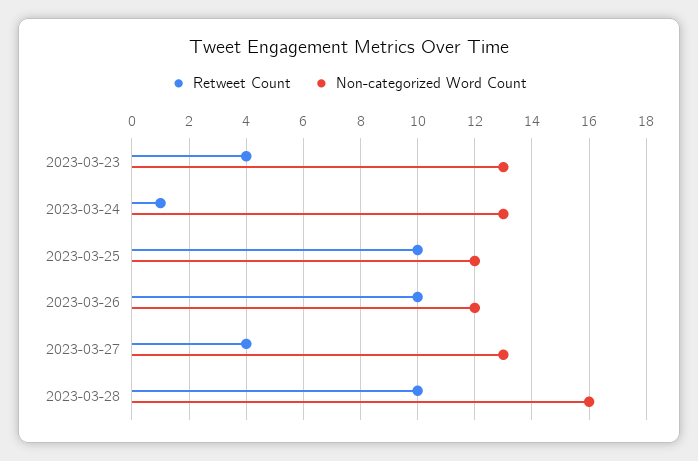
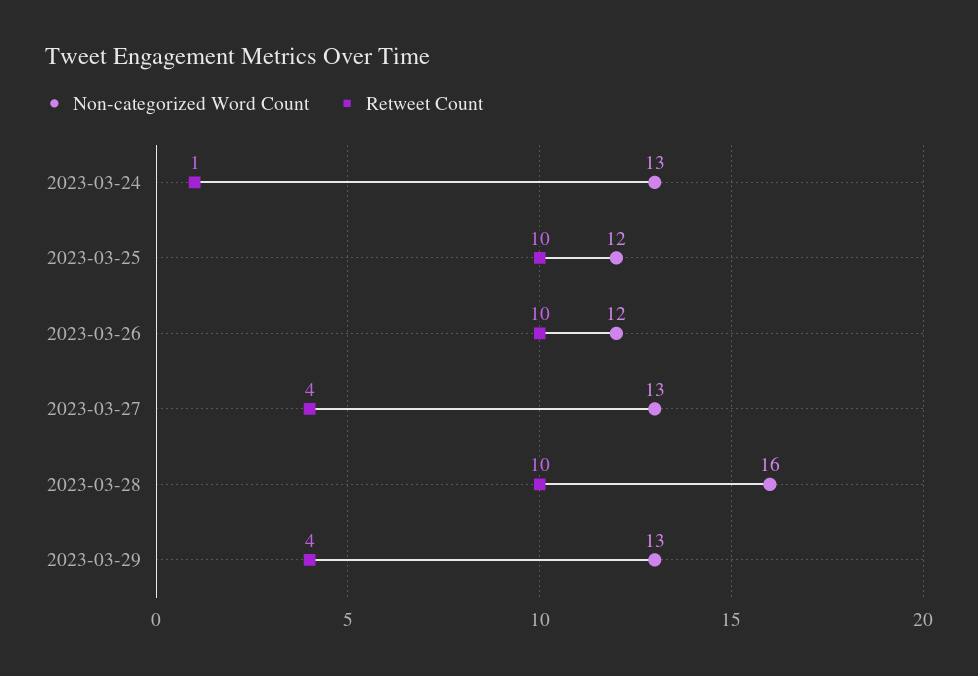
Retweet Count, 2023-03-23: 4 -> none
Non-categorized Word Count, 2023-03-23: 13 -> none
Non-categorized Word Count, 2023-03-29: none -> 13
Retweet Count, 2023-03-29: none -> 4

